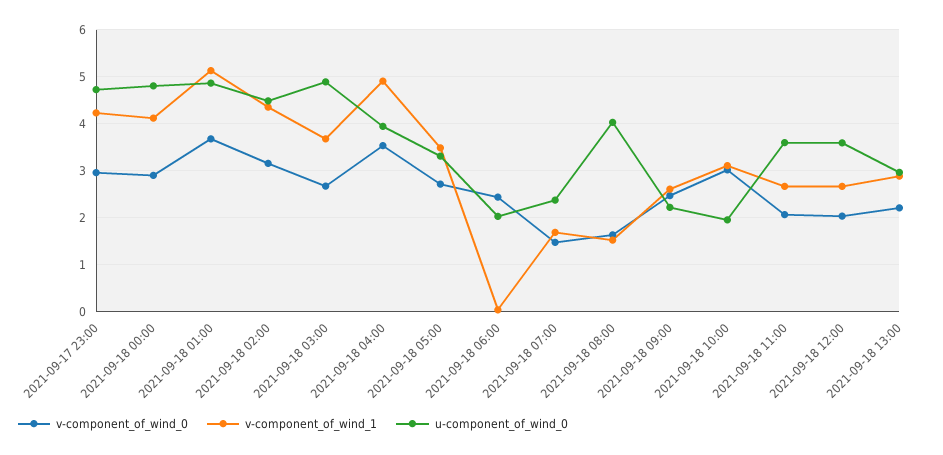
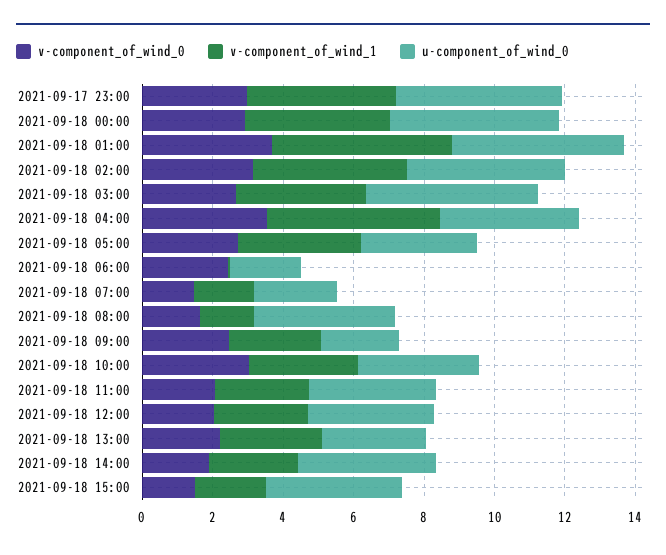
u-component_of_wind_0, 2021-09-18 10:00: 2 -> 3.5
v-component_of_wind_0, 2021-09-18 14:00: none -> 2
v-component_of_wind_1, 2021-09-18 14:00: none -> 2.5
u-component_of_wind_0, 2021-09-18 14:00: none -> 4
v-component_of_wind_0, 2021-09-18 15:00: none -> 1.5
v-component_of_wind_1, 2021-09-18 15:00: none -> 2
u-component_of_wind_0, 2021-09-18 15:00: none -> 4

